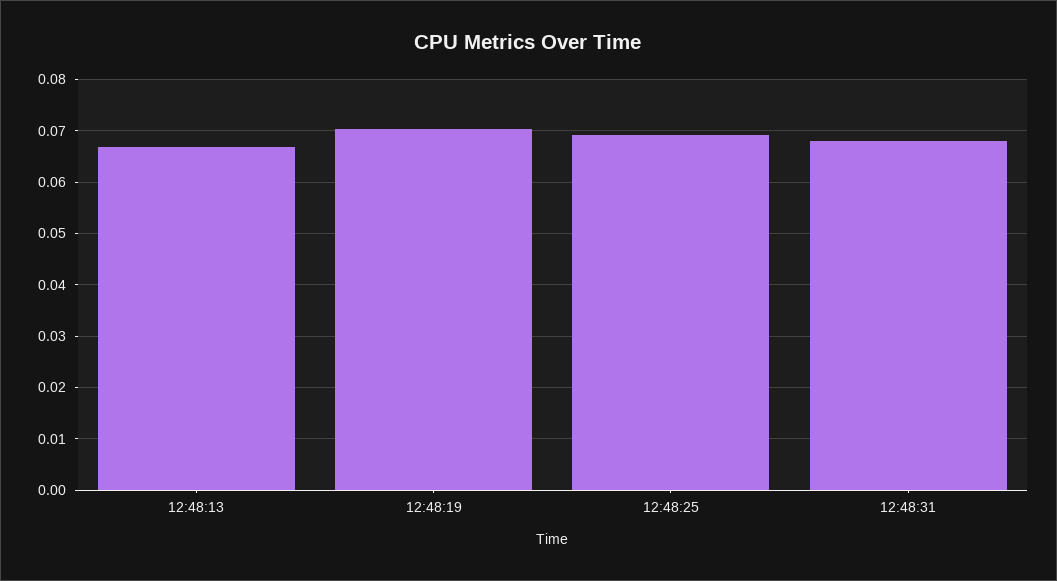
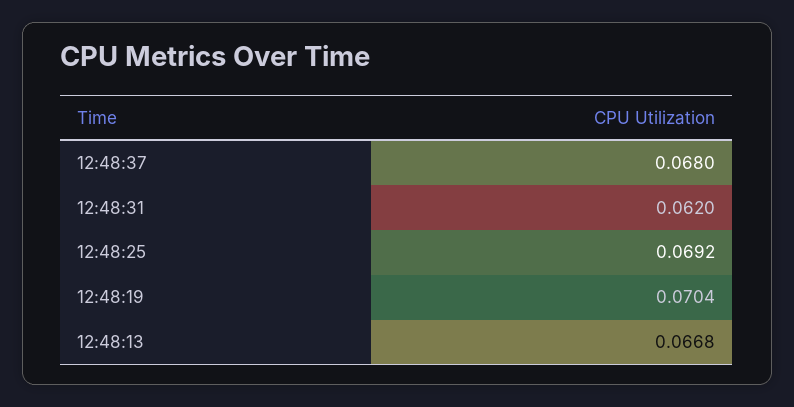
12:48:31: 0.068 -> 0.062
12:48:37: none -> 0.068

